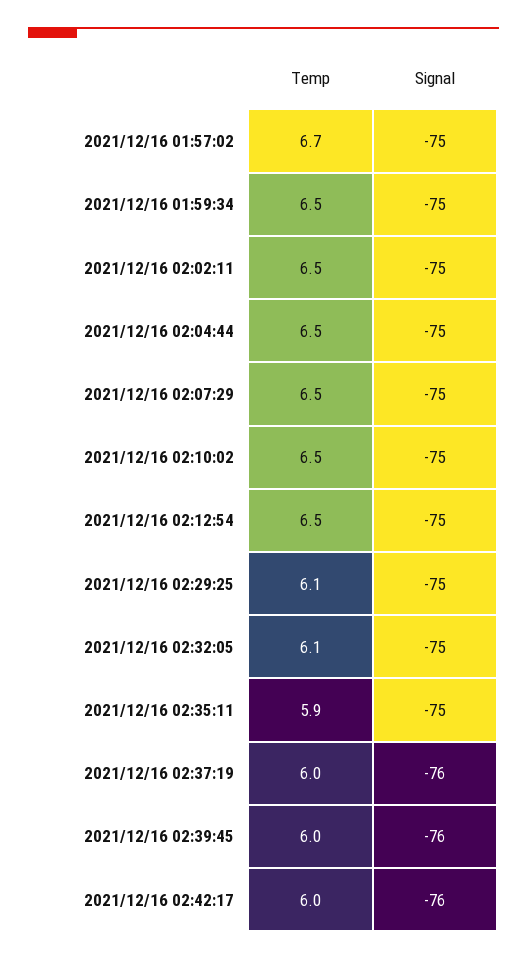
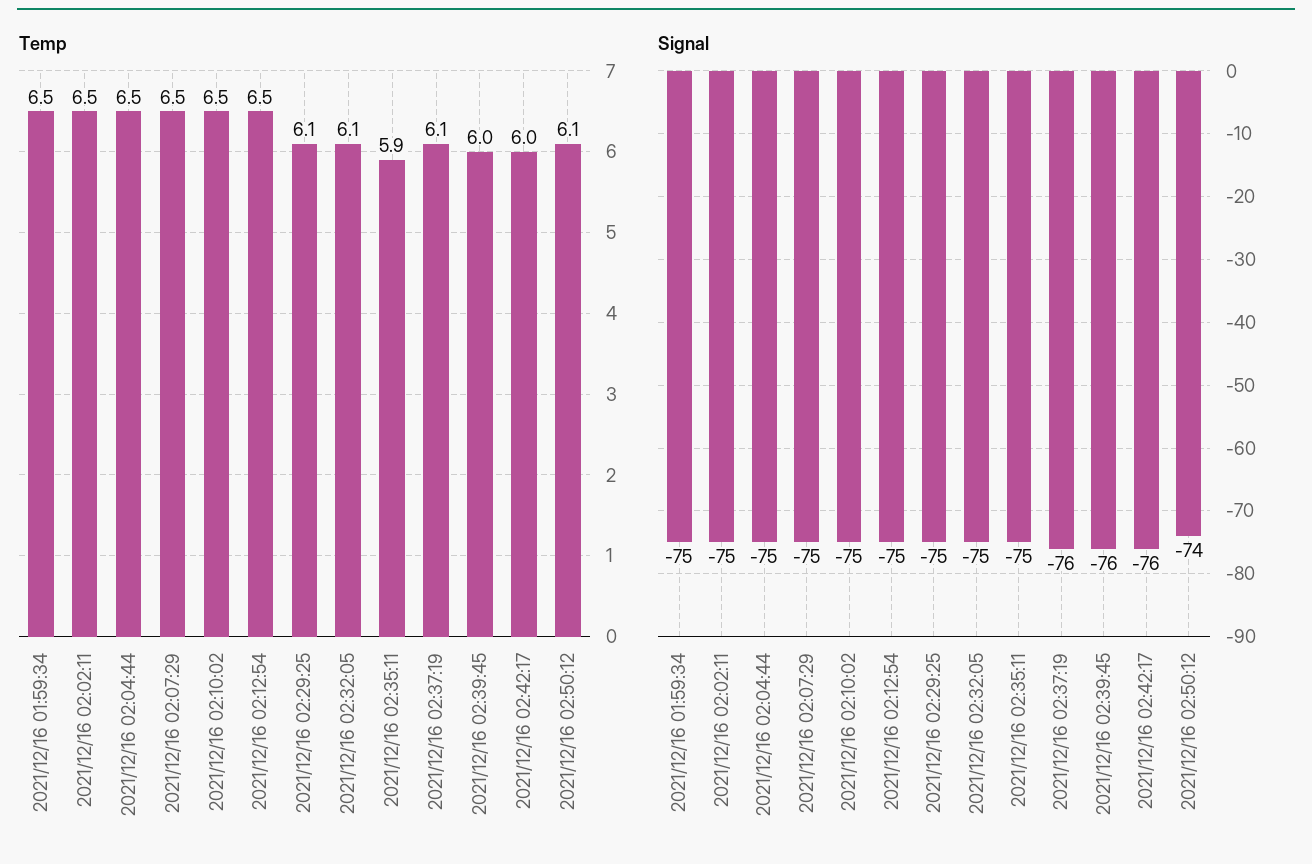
Temp, 2021/12/16 01:57:02: 6.7 -> none
Signal, 2021/12/16 01:57:02: -75 -> none
Temp, 2021/12/16 02:37:19: 6 -> 6.1
Temp, 2021/12/16 02:50:12: none -> 6.1
Signal, 2021/12/16 02:50:12: none -> -74

